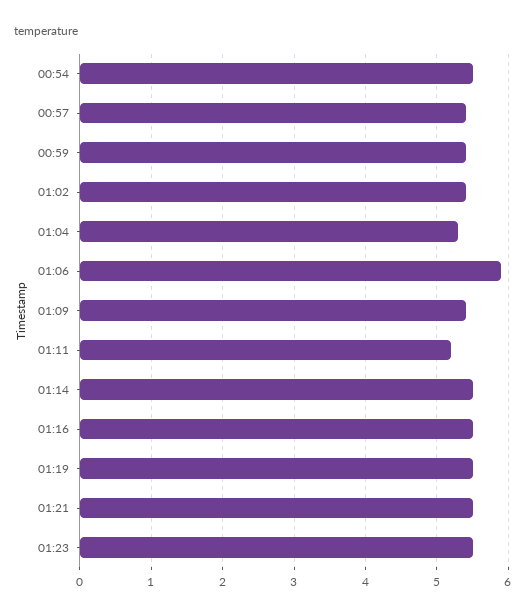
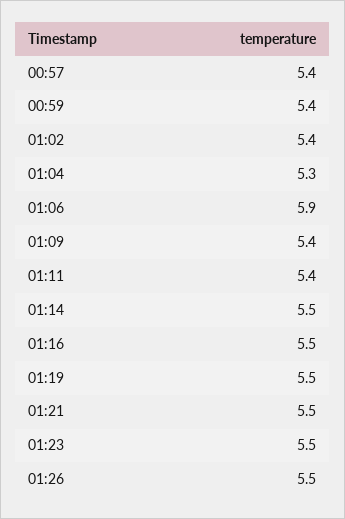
00:54: 5.5 -> none
01:11: 5.2 -> 5.4
01:26: none -> 5.5

